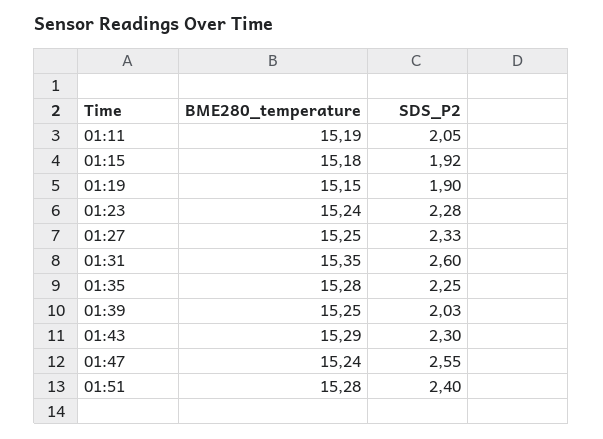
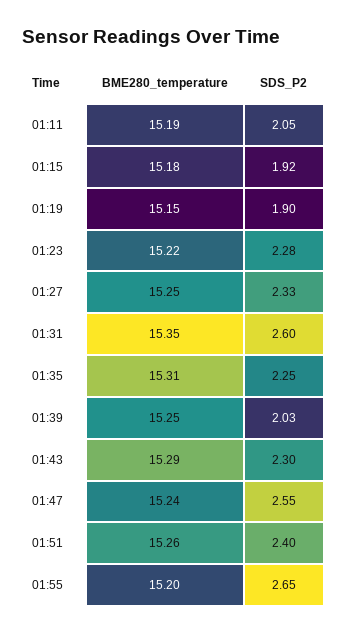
BME280_temperature, 01:23: 15.24 -> 15.22
BME280_temperature, 01:35: 15.28 -> 15.31
BME280_temperature, 01:51: 15.28 -> 15.26
BME280_temperature, 01:55: none -> 15.2
SDS_P2, 01:55: none -> 2.65

